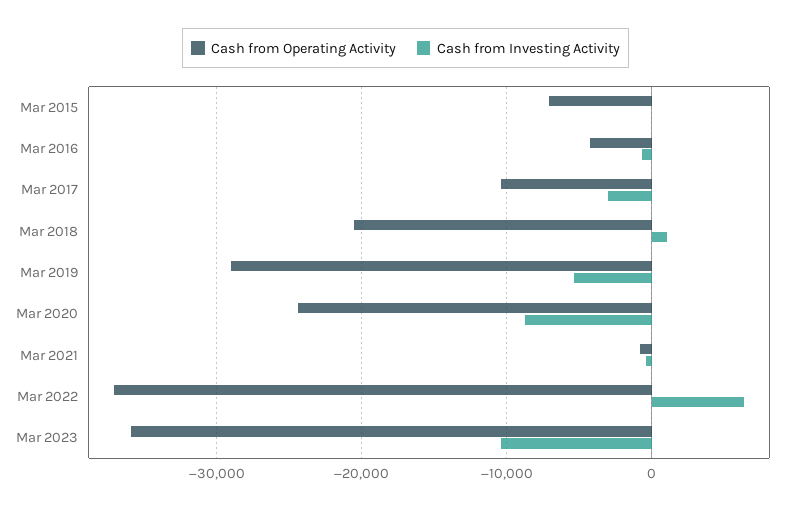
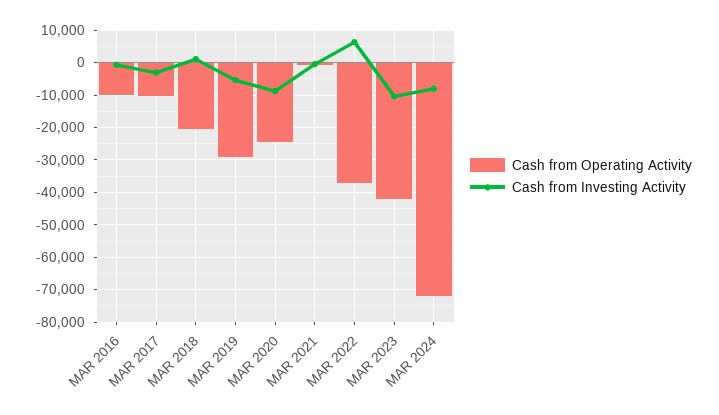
Cash from Operating Activity, Mar 2015: -7000 -> none
Cash from Investing Activity, Mar 2015: 0 -> none
Cash from Operating Activity, Mar 2016: -4000 -> -10000
Cash from Operating Activity, Mar 2023: -36000 -> -42000
Cash from Operating Activity, MAR 2024: none -> -72000
Cash from Investing Activity, MAR 2024: none -> -8000

